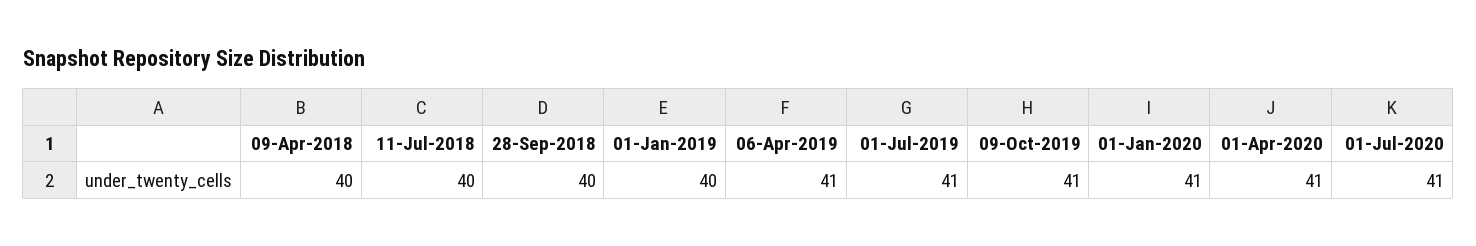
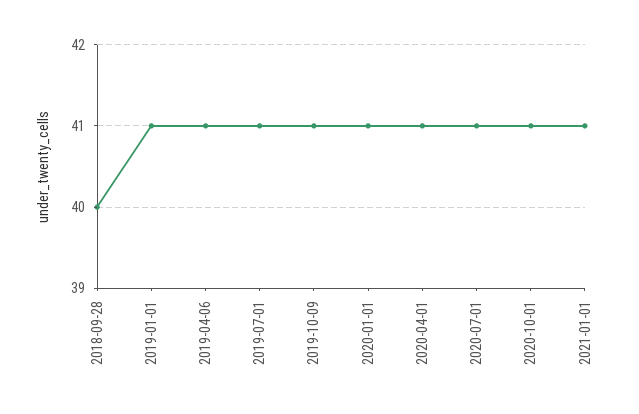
09-Apr-2018: 40 -> none
11-Jul-2018: 40 -> none
01-Jan-2019: 40 -> 41
2020-10-01: none -> 41
2021-01-01: none -> 41

